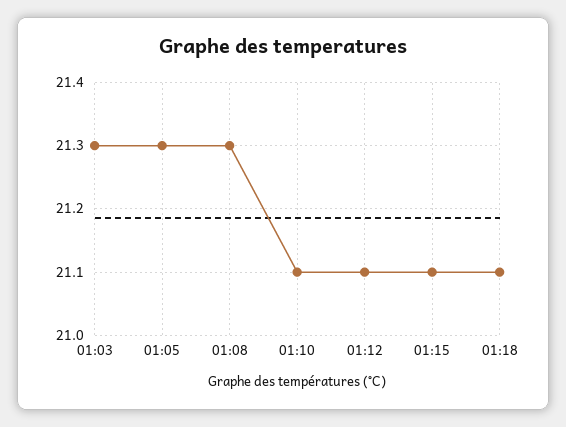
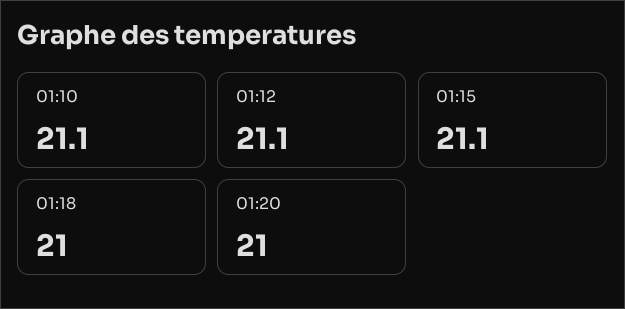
01:03: 21.3 -> none
01:05: 21.3 -> none
01:08: 21.3 -> none
01:18: 21.1 -> 21
01:20: none -> 21

